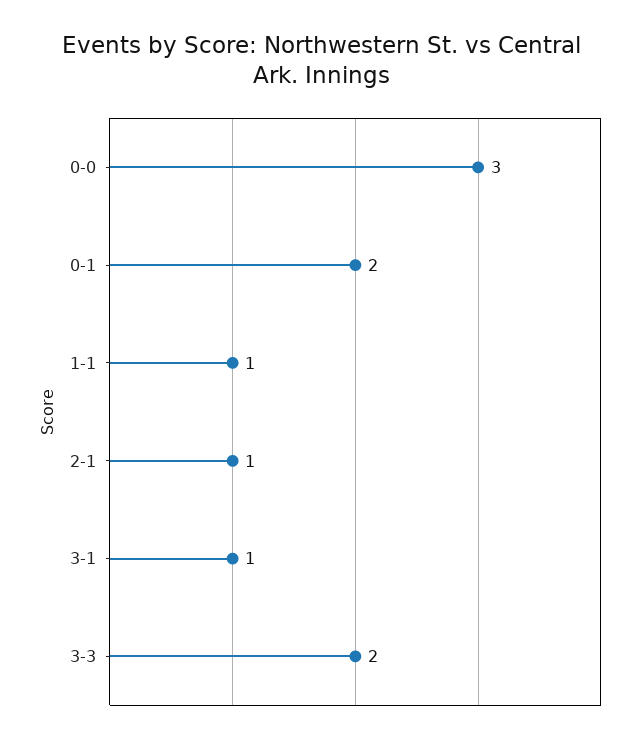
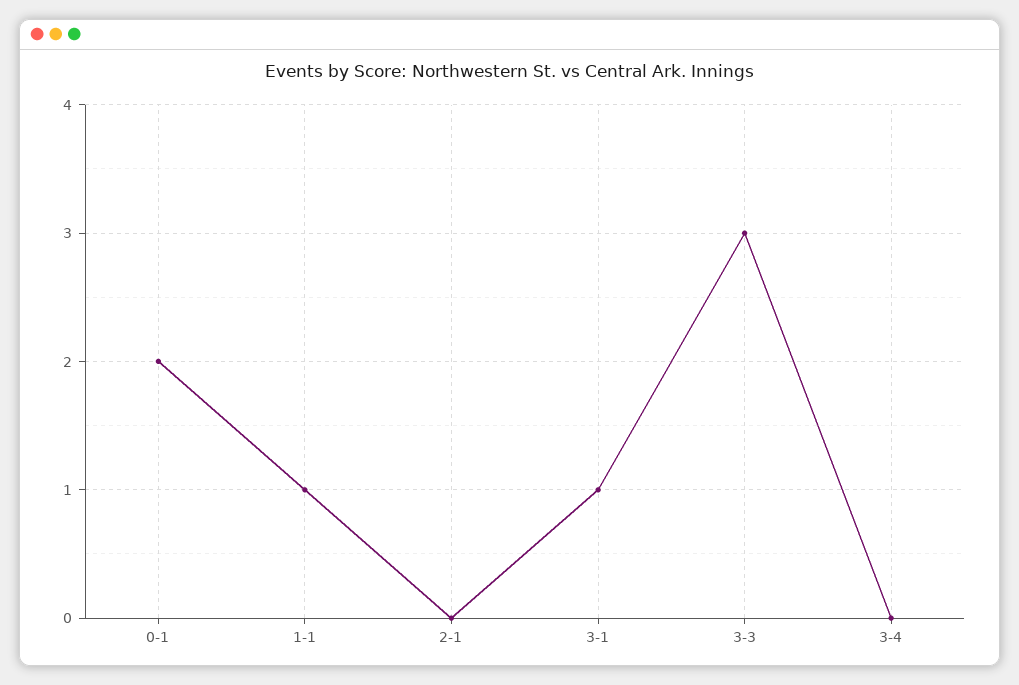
0-0: 3 -> none
2-1: 1 -> 0
3-3: 2 -> 3
3-4: none -> 0

